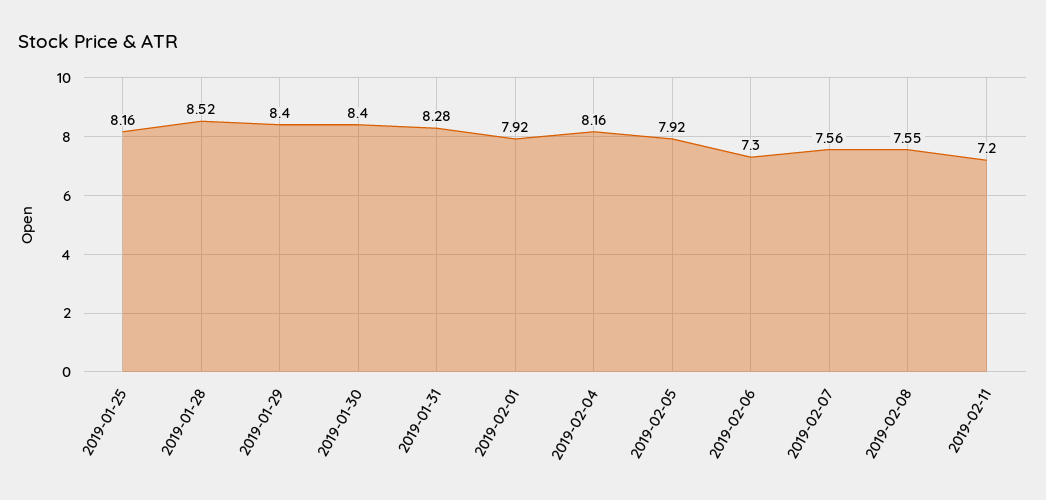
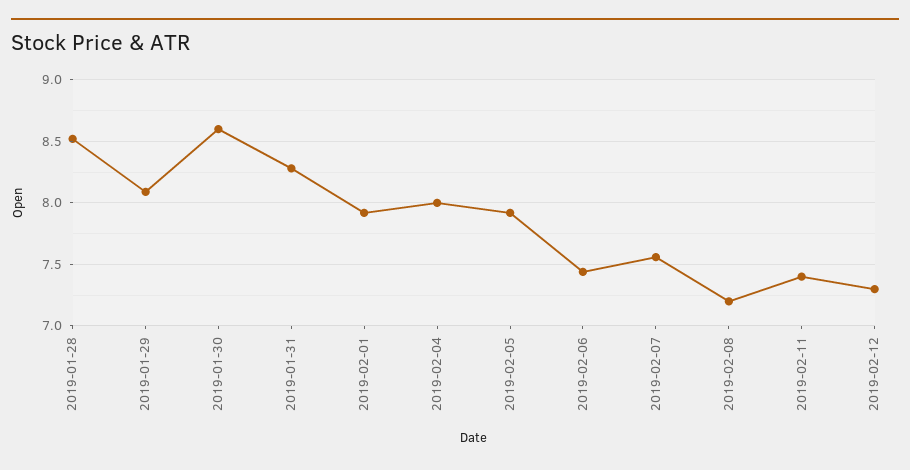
2019-01-25: 8.16 -> none
2019-01-29: 8.4 -> 8.1
2019-01-30: 8.4 -> 8.6
2019-02-04: 8.16 -> 8
2019-02-06: 7.3 -> 7.45
2019-02-08: 7.55 -> 7.2
2019-02-11: 7.2 -> 7.4
2019-02-12: none -> 7.3

